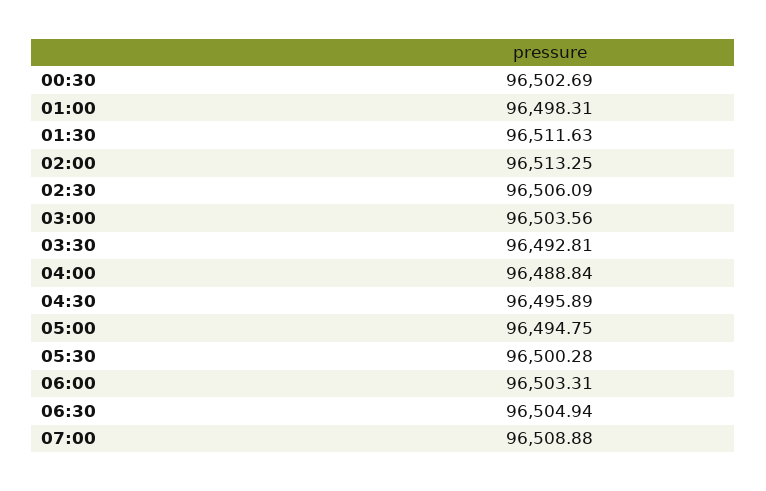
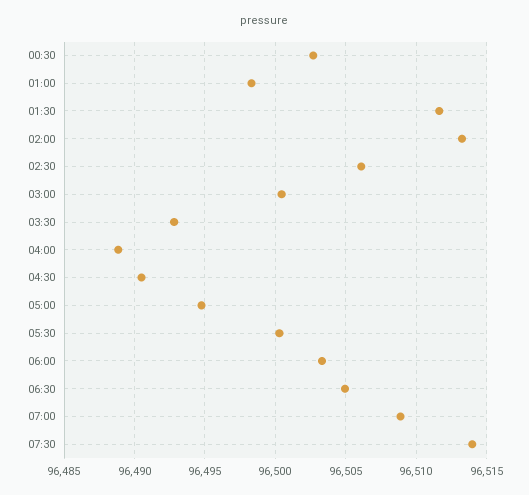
03:00: 96503.56 -> 96500.5
04:30: 96495.89 -> 96490.5
07:30: none -> 96514

